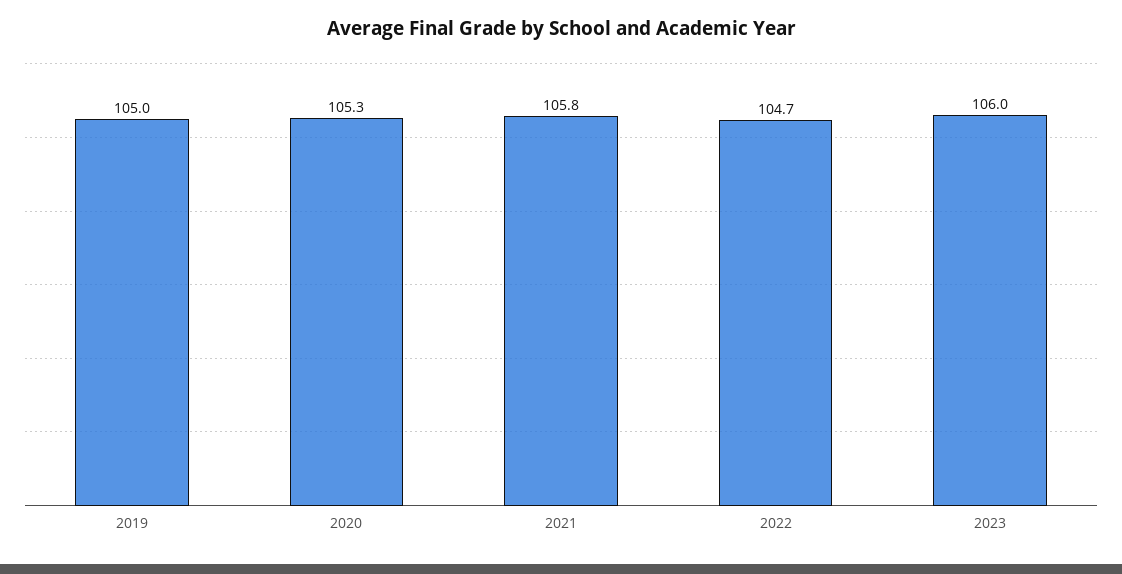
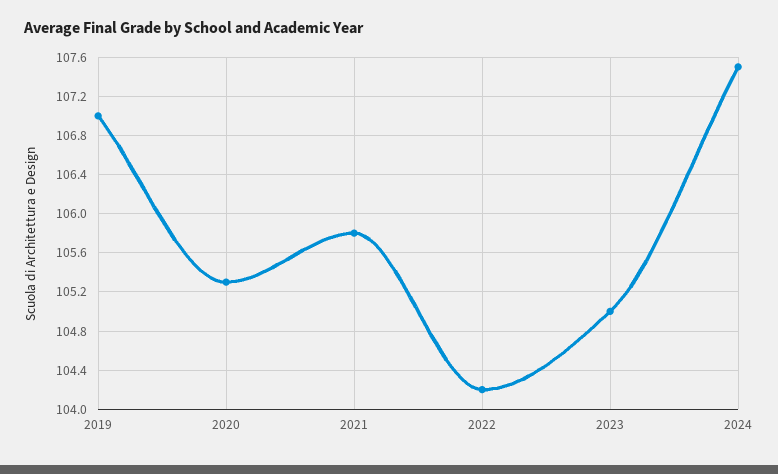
2019: 105 -> 107
2022: 104.7 -> 104.2
2023: 106 -> 105
2024: none -> 107.5

